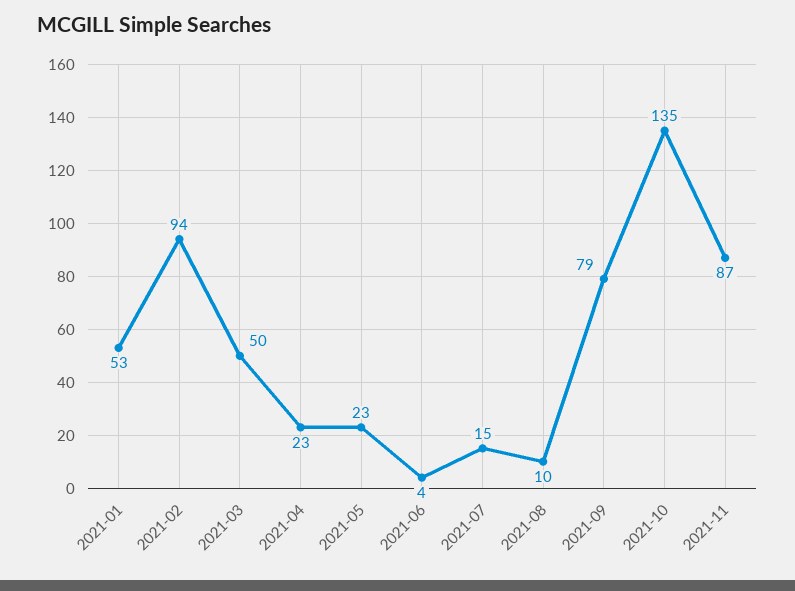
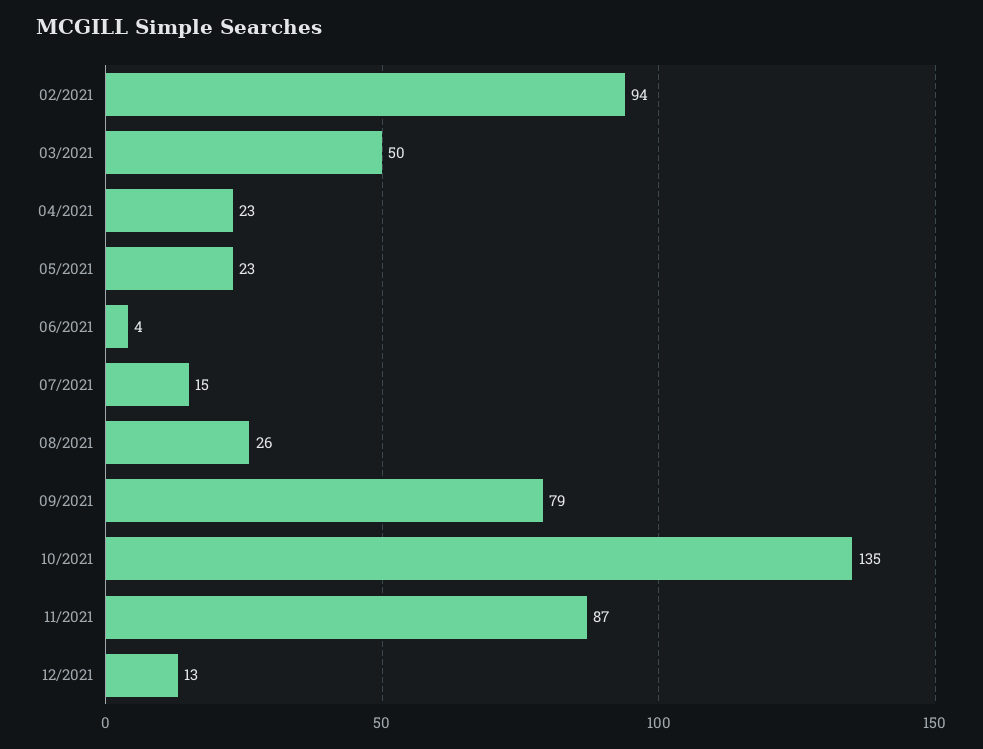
2021-01: 53 -> none
2021-08: 10 -> 26
12/2021: none -> 13

